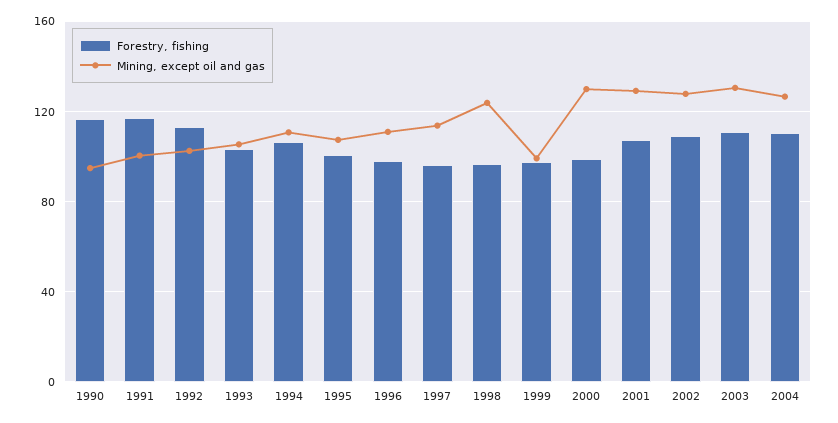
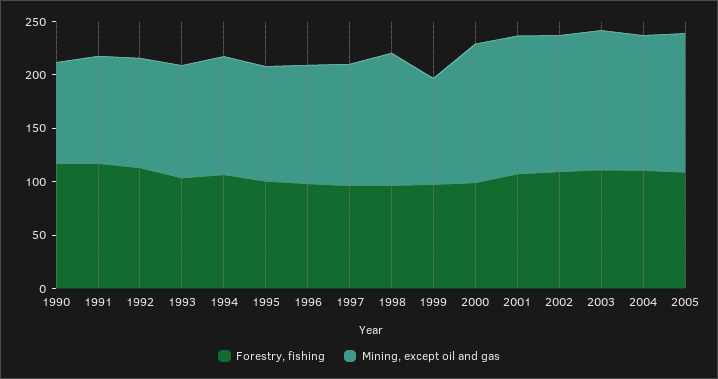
Forestry, fishing, 2005: none -> 110
Mining, except oil and gas, 2005: none -> 130

